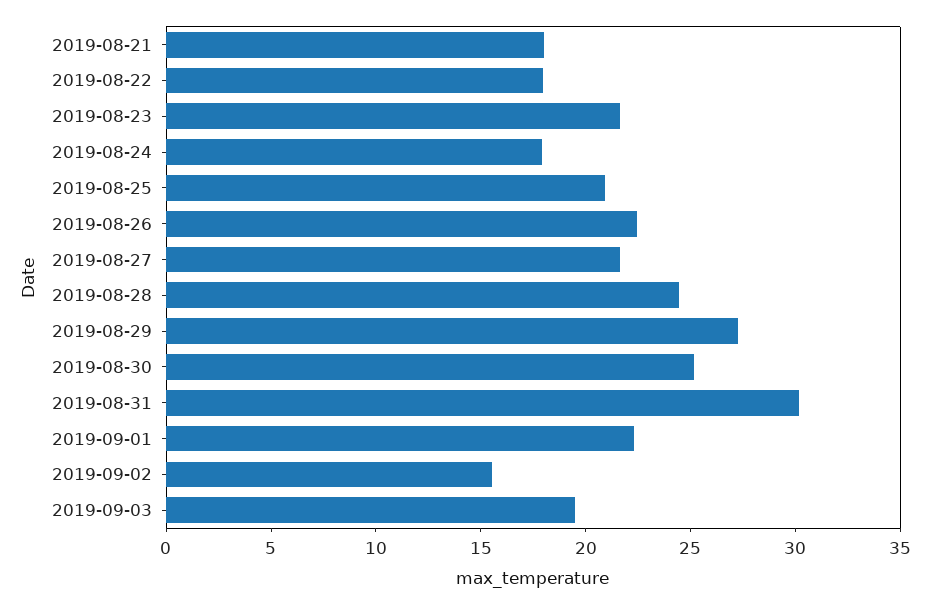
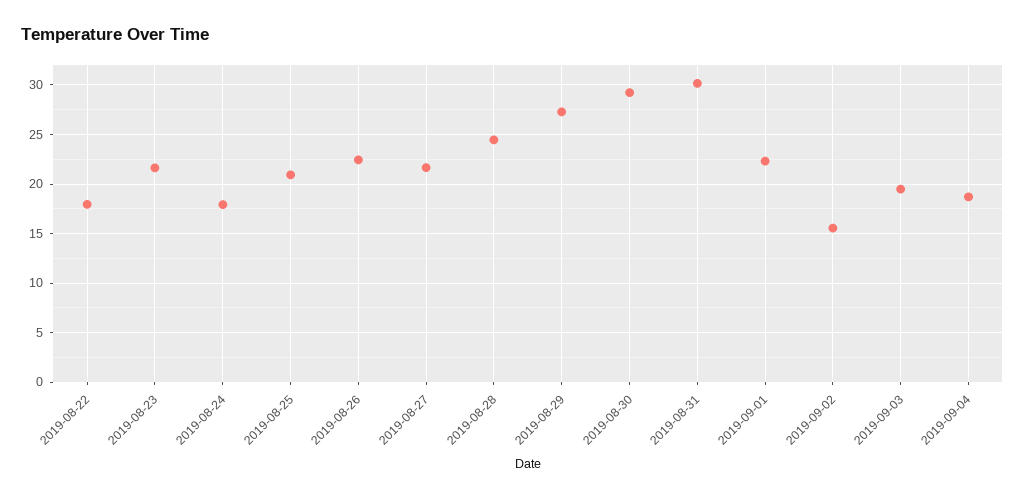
2019-08-21: 18 -> none
2019-08-30: 25 -> 29
2019-09-04: none -> 19

